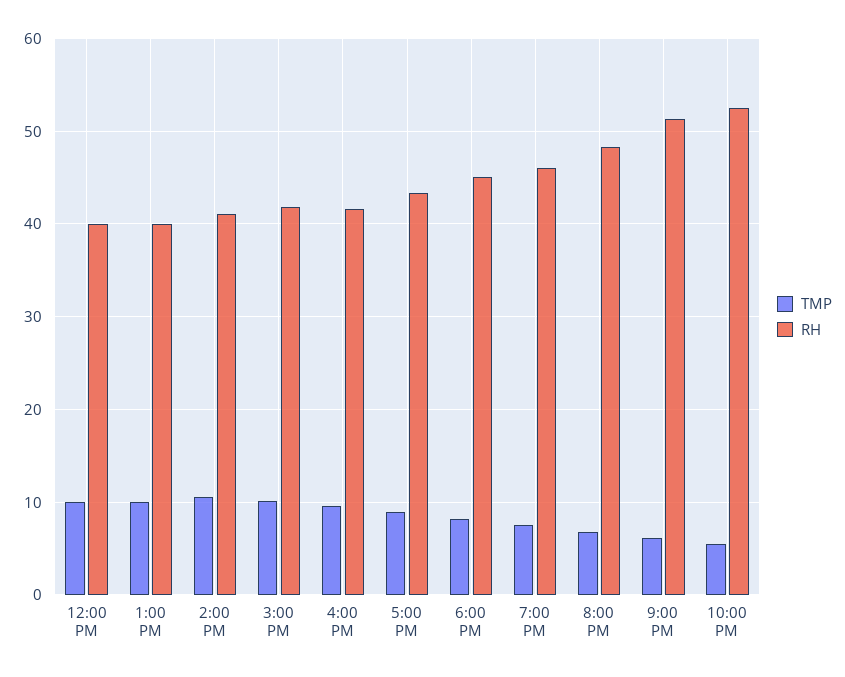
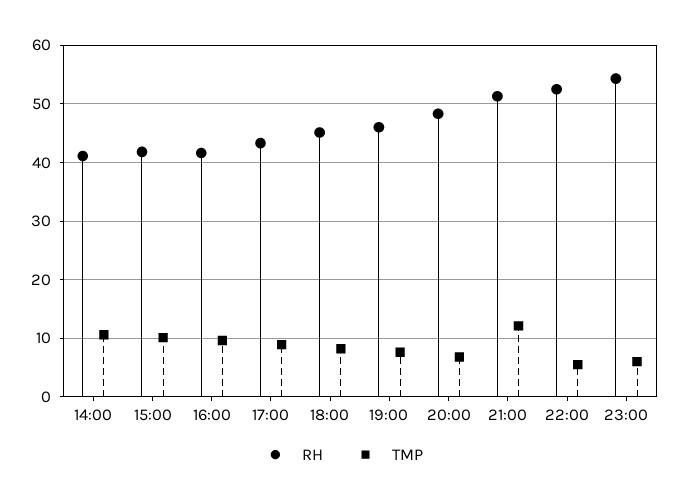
TMP, 12:00 PM: 10 -> none
RH, 12:00 PM: 40 -> none
TMP, 1:00 PM: 10 -> none
RH, 1:00 PM: 40 -> none
TMP, 9:00 PM: 6 -> 12
RH, 23:00: none -> 54
TMP, 23:00: none -> 6

